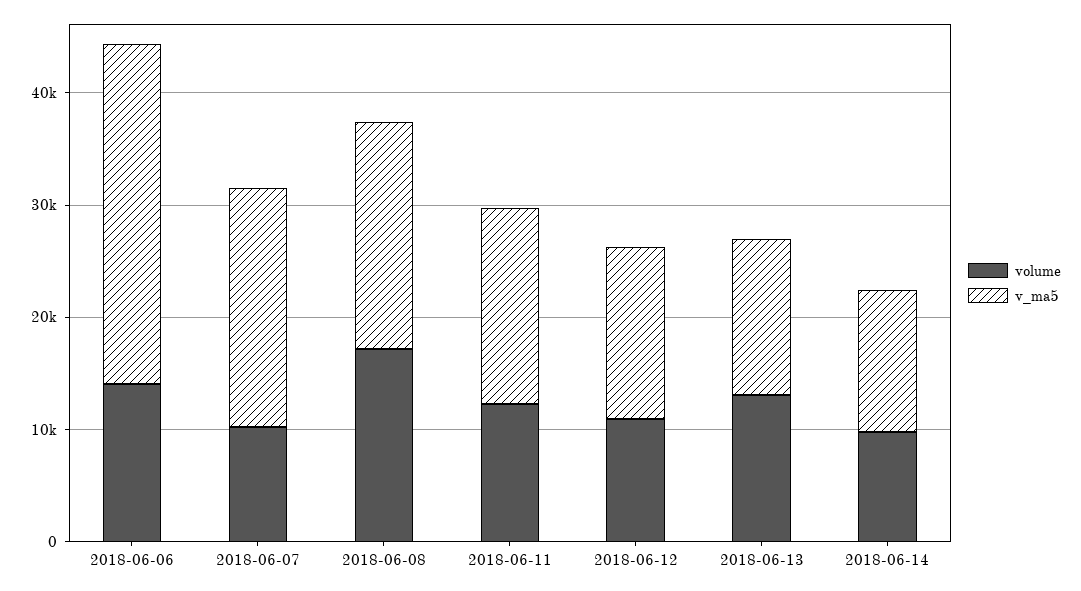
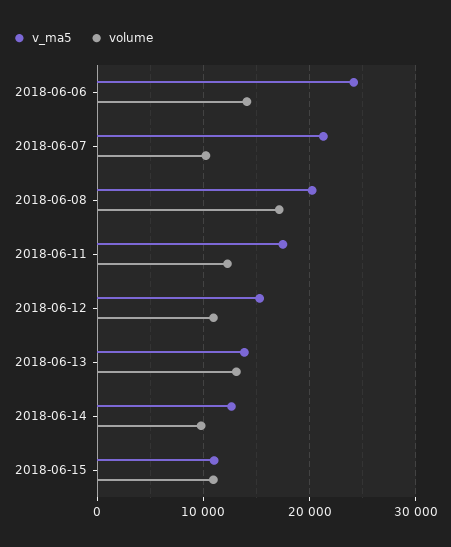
v_ma5, 2018-06-06: 30000 -> 24000
v_ma5, 2018-06-15: none -> 11000
volume, 2018-06-15: none -> 11000

